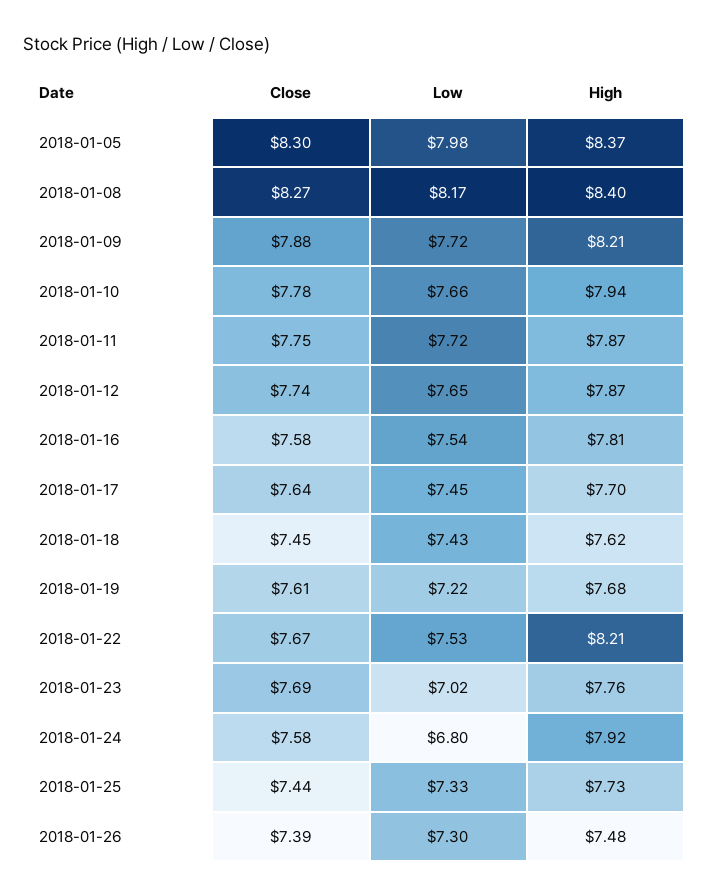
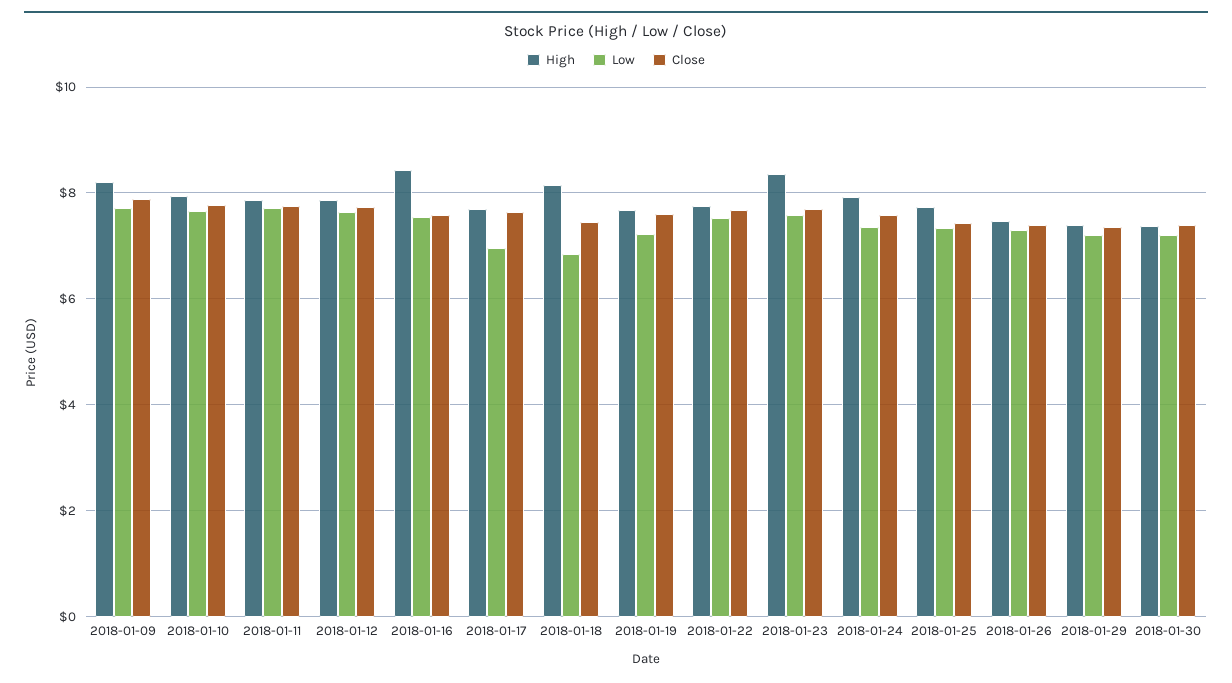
Close, 2018-01-05: 8.3 -> none
Low, 2018-01-05: 7.98 -> none
High, 2018-01-05: 8.37 -> none
Close, 2018-01-08: 8.27 -> none
Low, 2018-01-08: 8.17 -> none
High, 2018-01-08: 8.4 -> none
High, 2018-01-16: 7.81 -> 8.4
Low, 2018-01-17: 7.45 -> 7
Low, 2018-01-18: 7.43 -> 6.8
High, 2018-01-18: 7.62 -> 8.2
High, 2018-01-22: 8.21 -> 7.8
Low, 2018-01-23: 7.02 -> 7.6
High, 2018-01-23: 7.76 -> 8.4
Low, 2018-01-24: 6.8 -> 7.4
High, 2018-01-29: none -> 7.4
Low, 2018-01-29: none -> 7.2
Close, 2018-01-29: none -> 7.4
High, 2018-01-30: none -> 7.4
Low, 2018-01-30: none -> 7.2
Close, 2018-01-30: none -> 7.4

